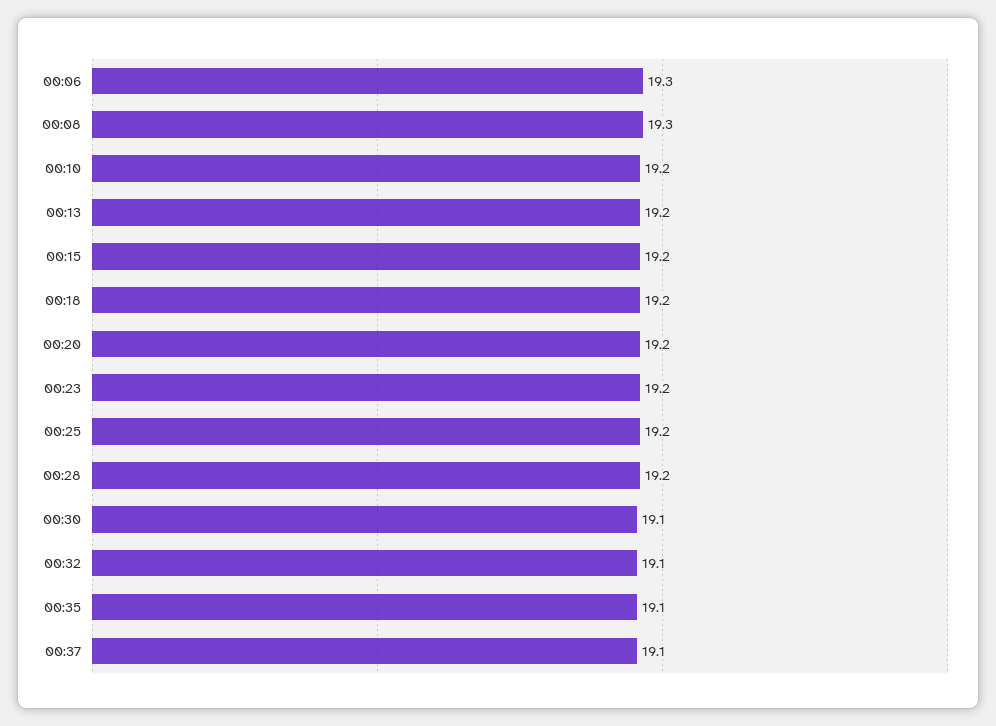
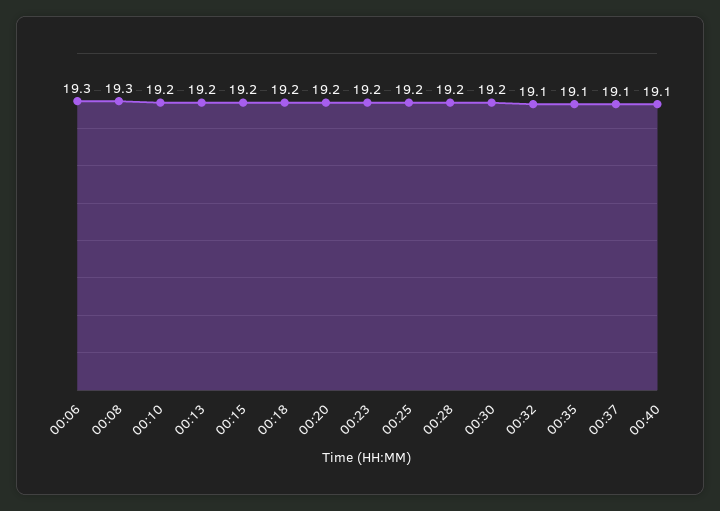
00:30: 19.1 -> 19.2
00:40: none -> 19.1

